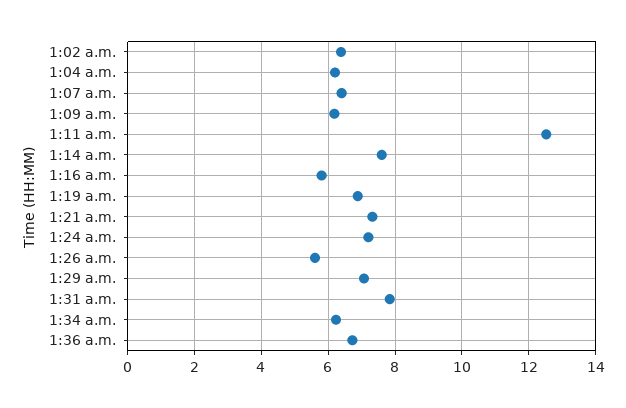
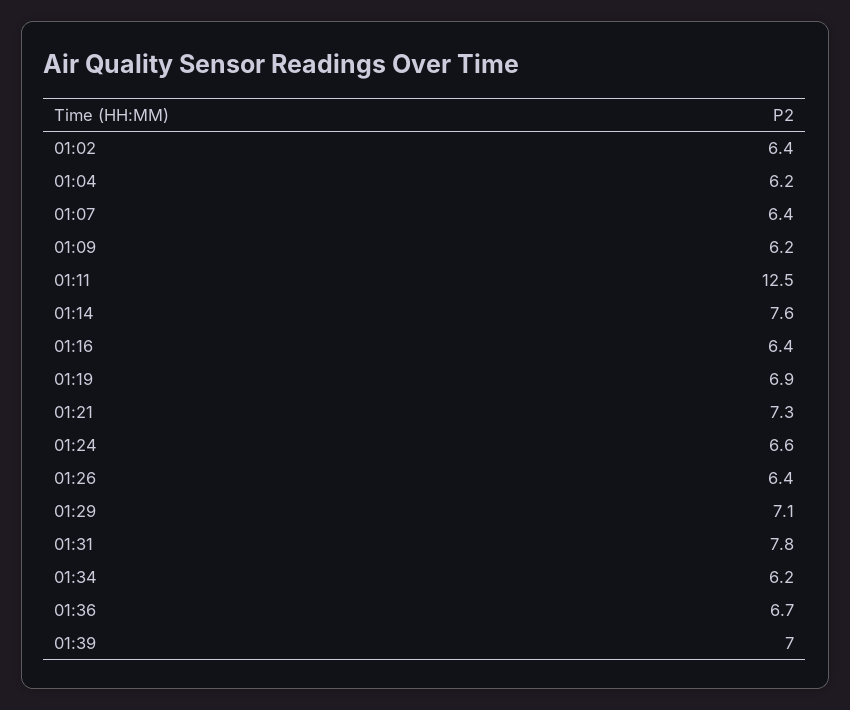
1:16 a.m.: 5.8 -> 6.4
1:24 a.m.: 7.2 -> 6.6
1:26 a.m.: 5.6 -> 6.4
01:39: none -> 7

